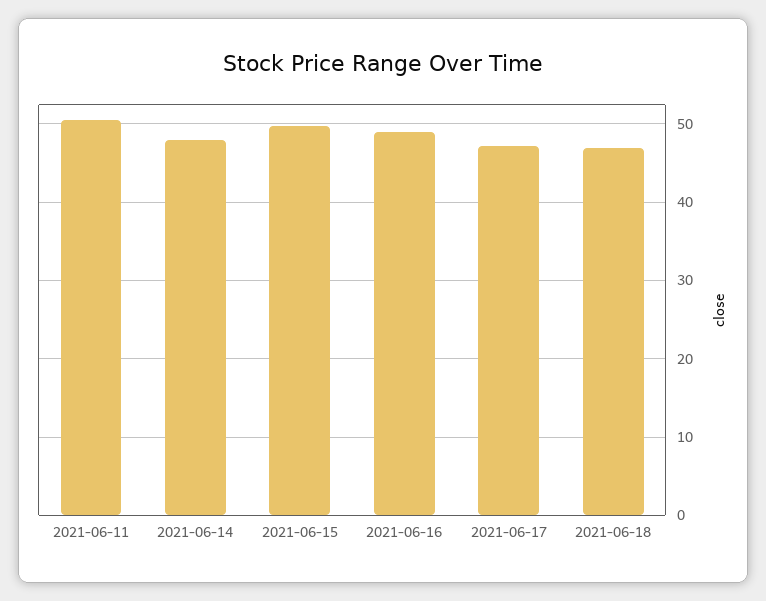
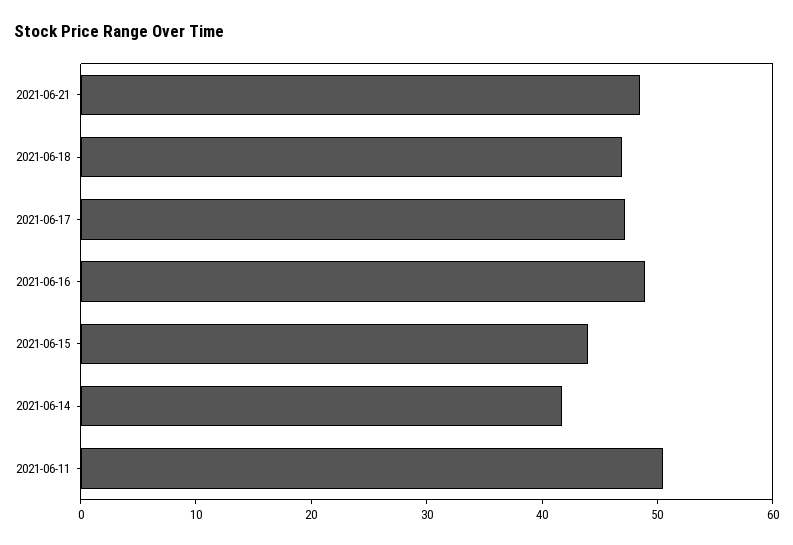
2021-06-14: 48 -> 42
2021-06-15: 50 -> 44
2021-06-21: none -> 48

